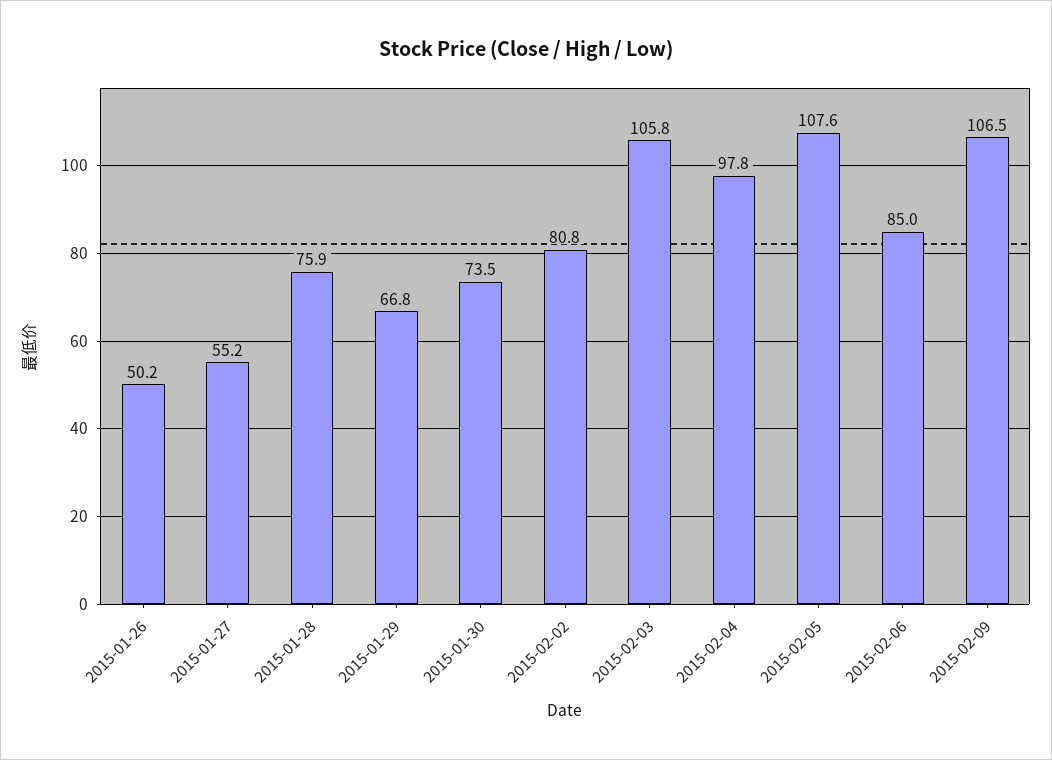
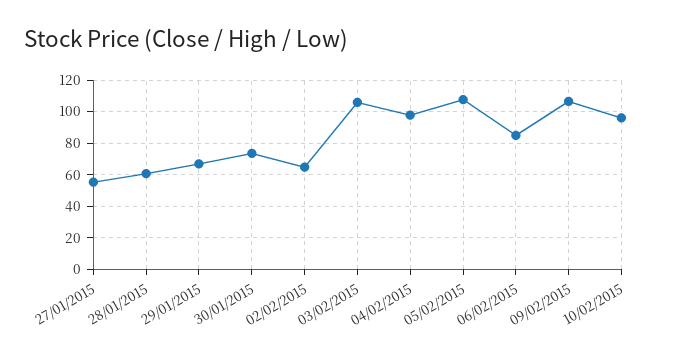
2015-01-26: 50.2 -> none
2015-01-28: 75.9 -> 60
2015-02-02: 80.8 -> 65
10/02/2015: none -> 95

